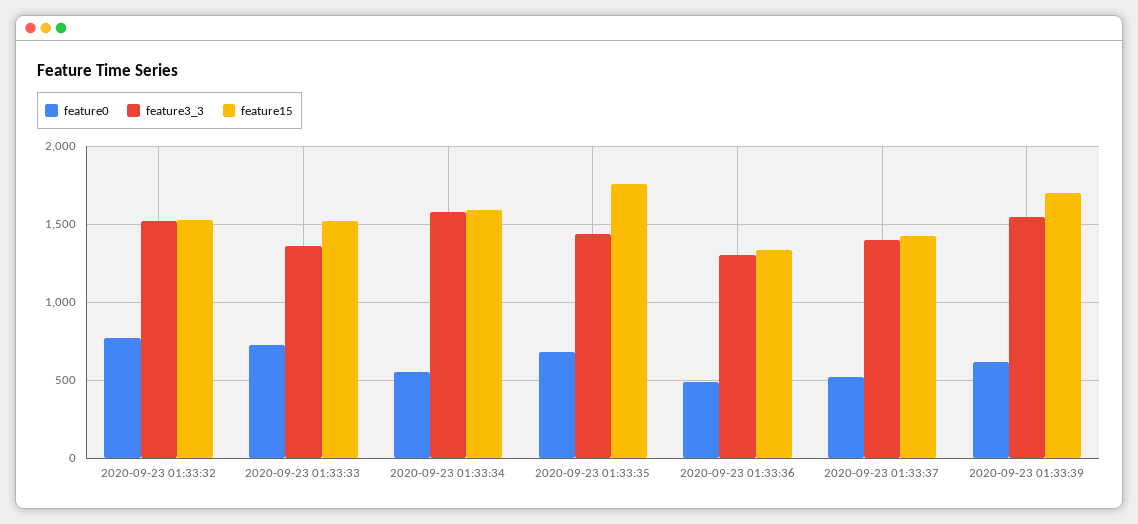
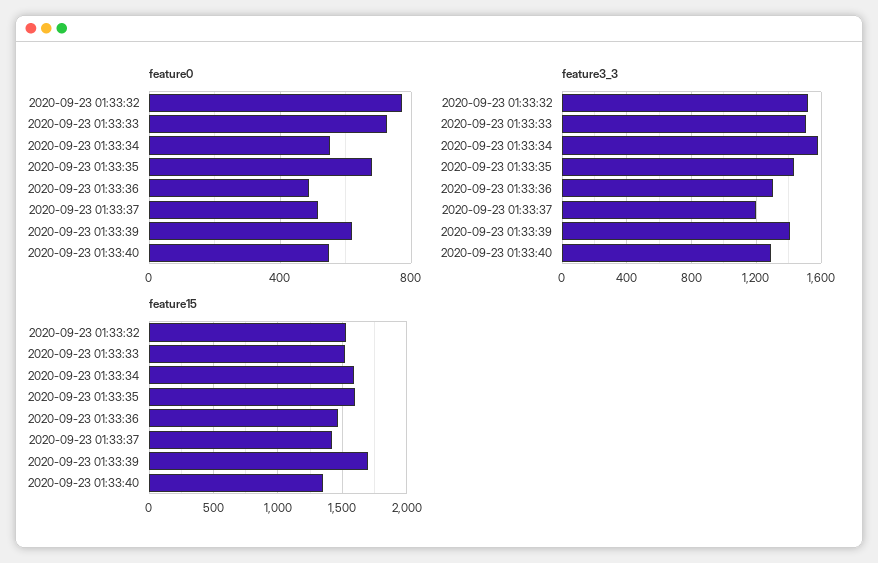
feature3_3, 2020-09-23 01:33:33: 1350 -> 1500
feature15, 2020-09-23 01:33:35: 1750 -> 1600
feature15, 2020-09-23 01:33:36: 1350 -> 1450
feature3_3, 2020-09-23 01:33:37: 1400 -> 1200
feature3_3, 2020-09-23 01:33:39: 1550 -> 1400
feature0, 2020-09-23 01:33:40: none -> 550
feature3_3, 2020-09-23 01:33:40: none -> 1300
feature15, 2020-09-23 01:33:40: none -> 1350

